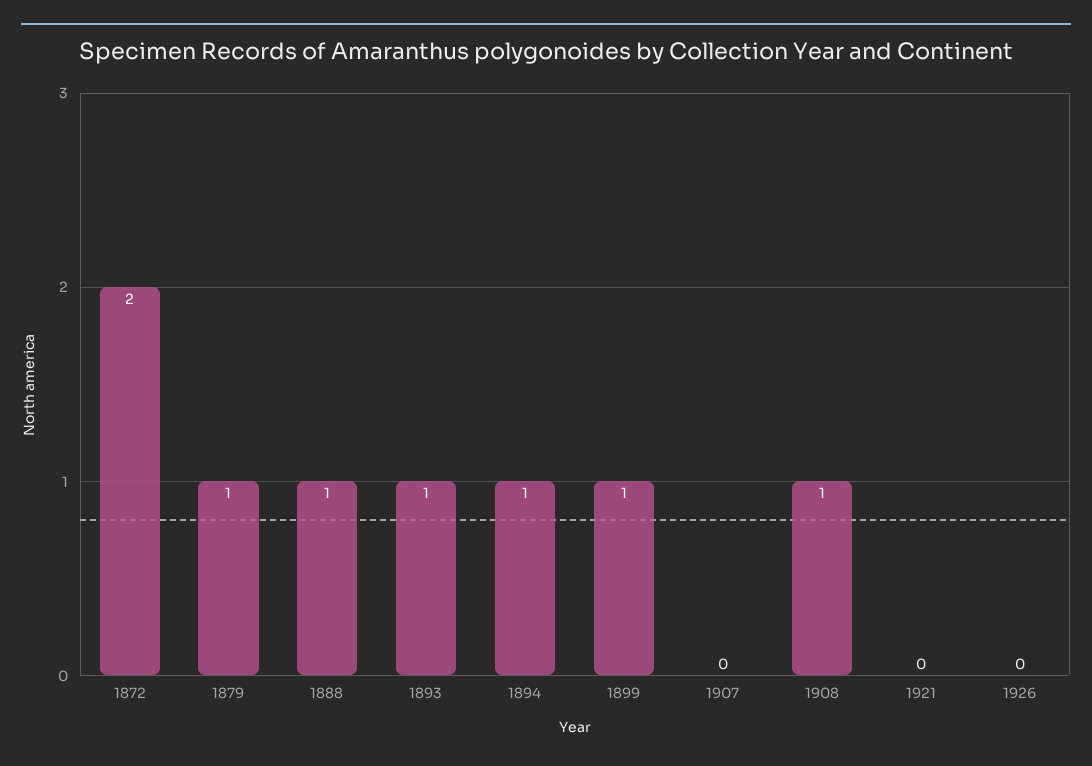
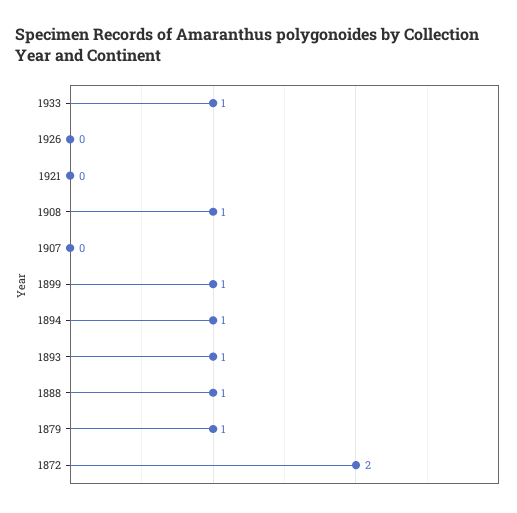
1933: none -> 1

